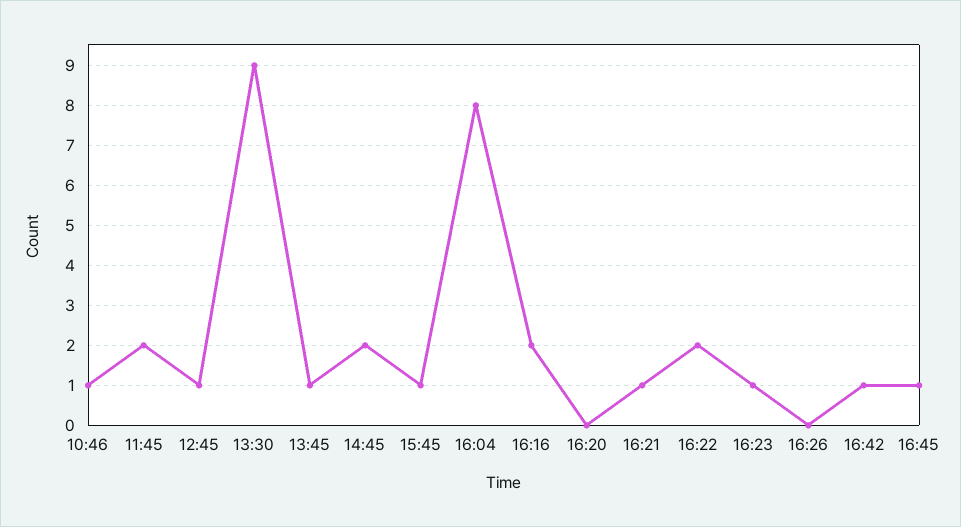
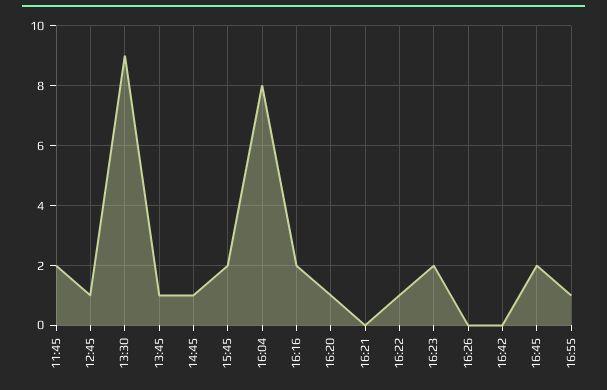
10:46: 1 -> none
14:45: 2 -> 1
15:45: 1 -> 2
16:20: 0 -> 1
16:21: 1 -> 0
16:22: 2 -> 1
16:23: 1 -> 2
16:42: 1 -> 0
16:45: 1 -> 2
16:55: none -> 1

